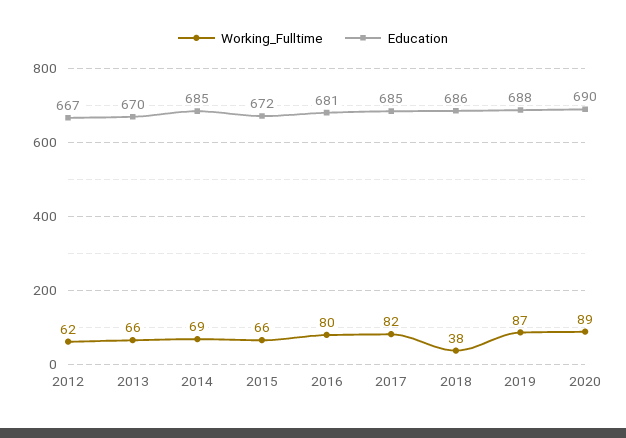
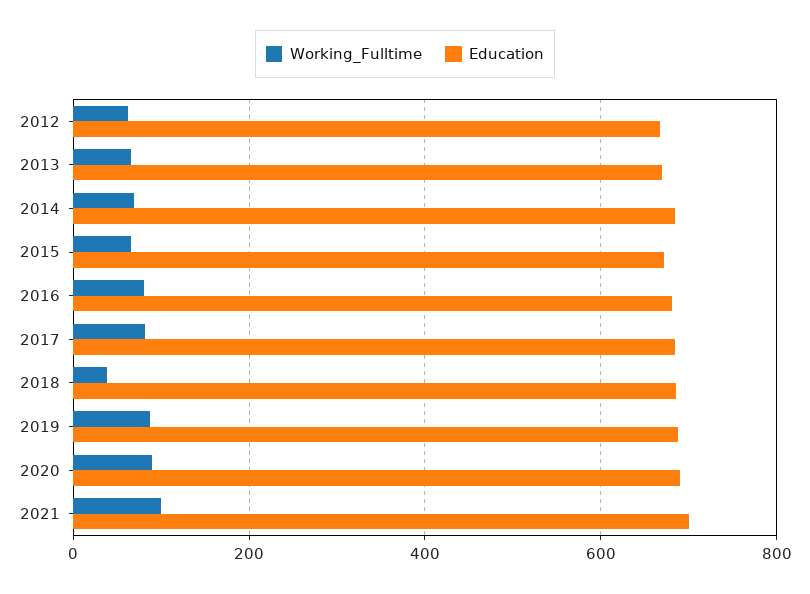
Working_Fulltime, 2021: none -> 100
Education, 2021: none -> 700

